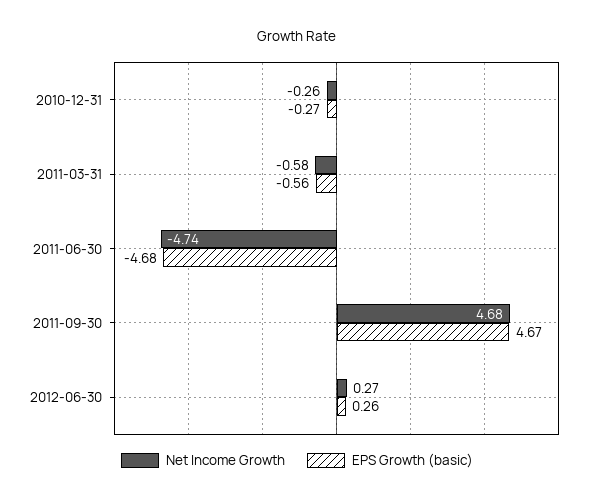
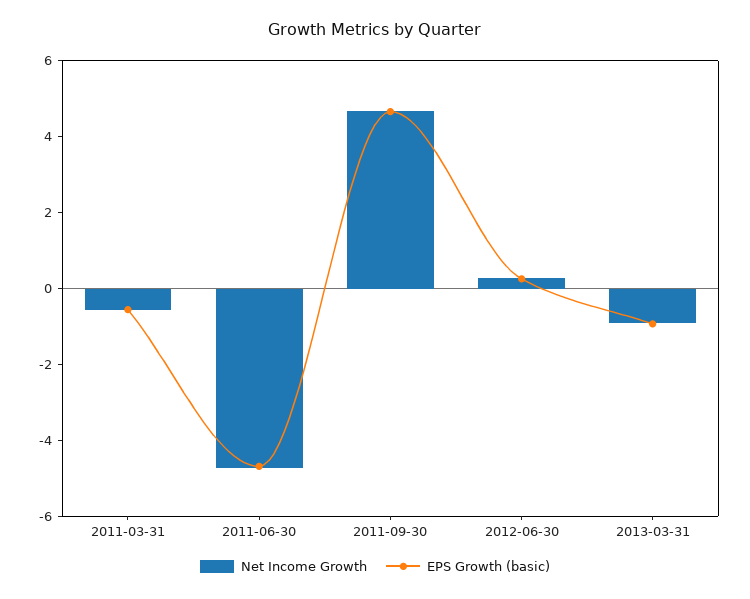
Net Income Growth, 2010-12-31: -0.26 -> none
EPS Growth (basic), 2010-12-31: -0.27 -> none
Net Income Growth, 2013-03-31: none -> -1
EPS Growth (basic), 2013-03-31: none -> -1

